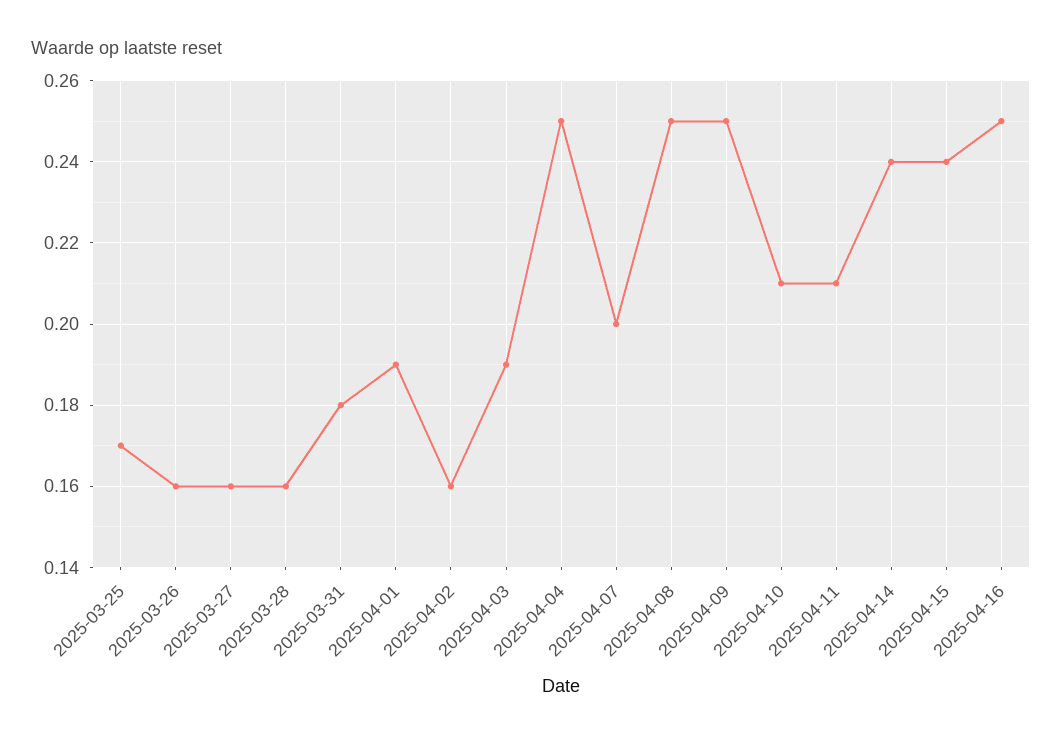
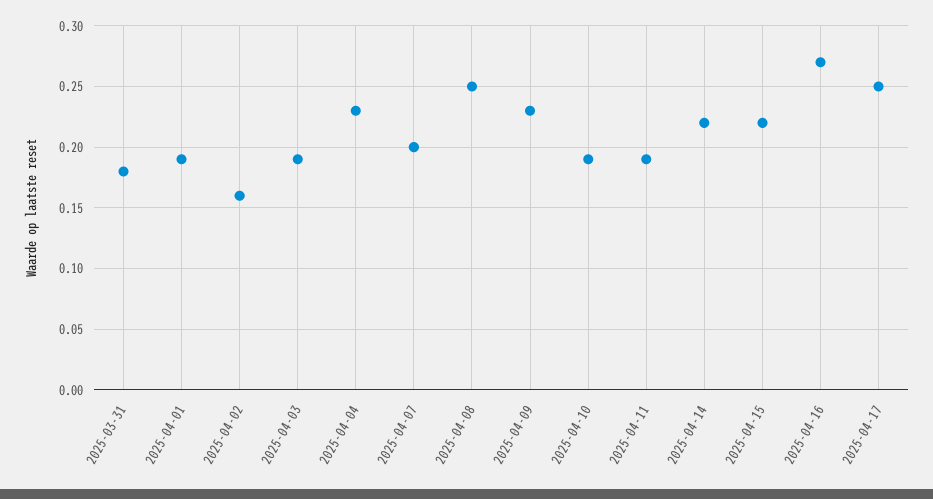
2025-03-25: 0.17 -> none
2025-03-26: 0.16 -> none
2025-03-27: 0.16 -> none
2025-03-28: 0.16 -> none
2025-04-04: 0.25 -> 0.23
2025-04-09: 0.25 -> 0.23
2025-04-10: 0.21 -> 0.19
2025-04-11: 0.21 -> 0.19
2025-04-14: 0.24 -> 0.22
2025-04-15: 0.24 -> 0.22
2025-04-16: 0.25 -> 0.27
2025-04-17: none -> 0.25

